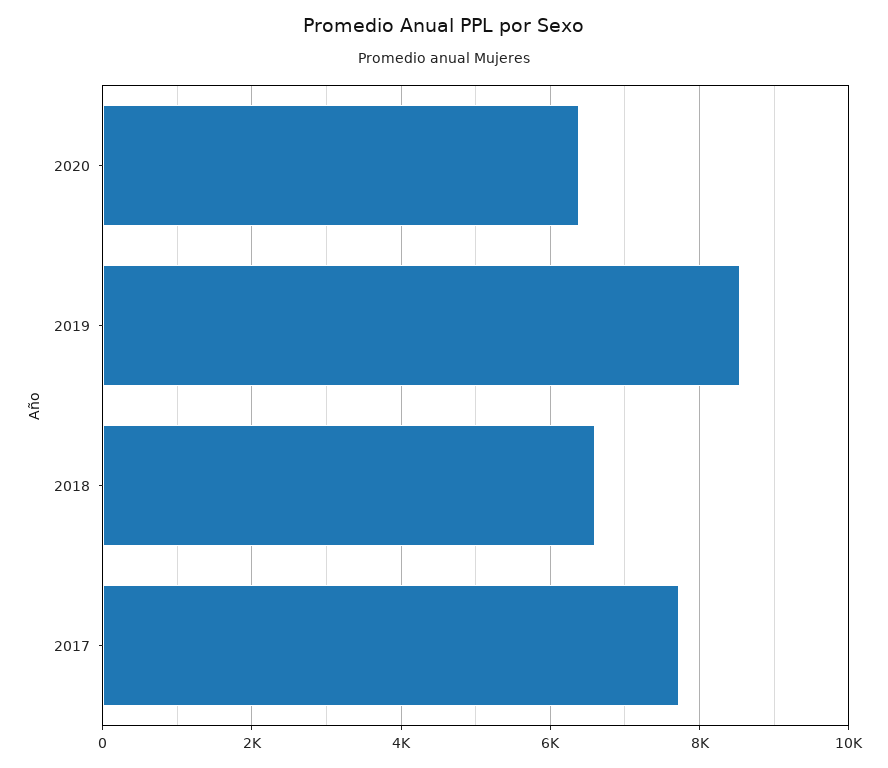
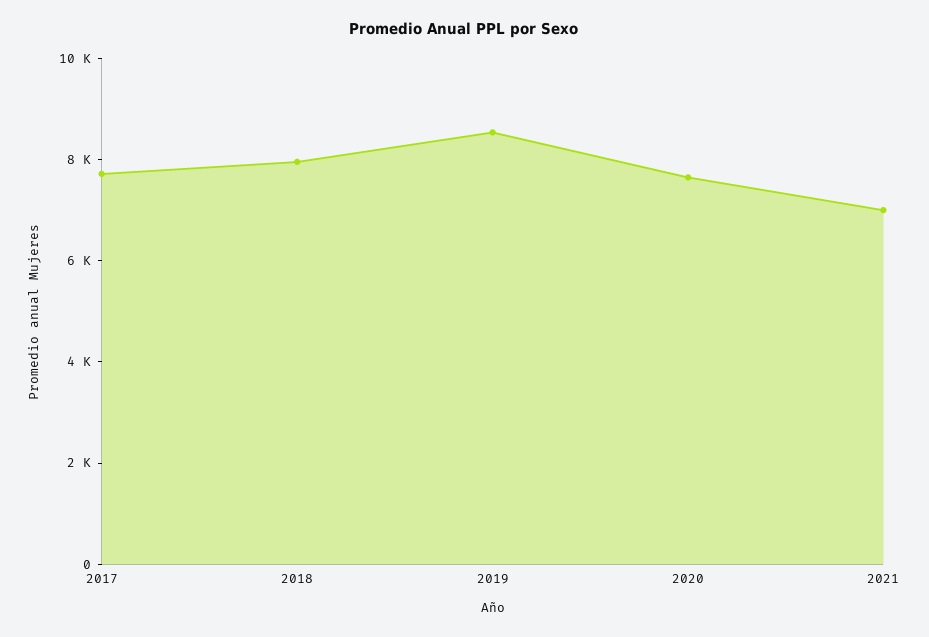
2020: 6400 -> 7500
2018: 6600 -> 8000
2021: none -> 7000

